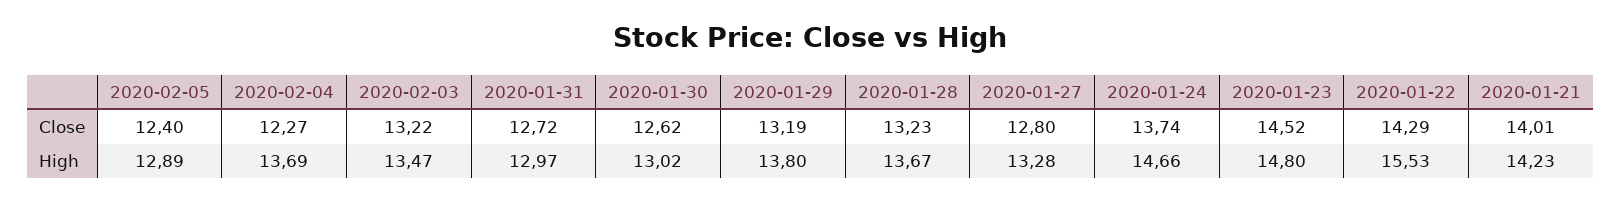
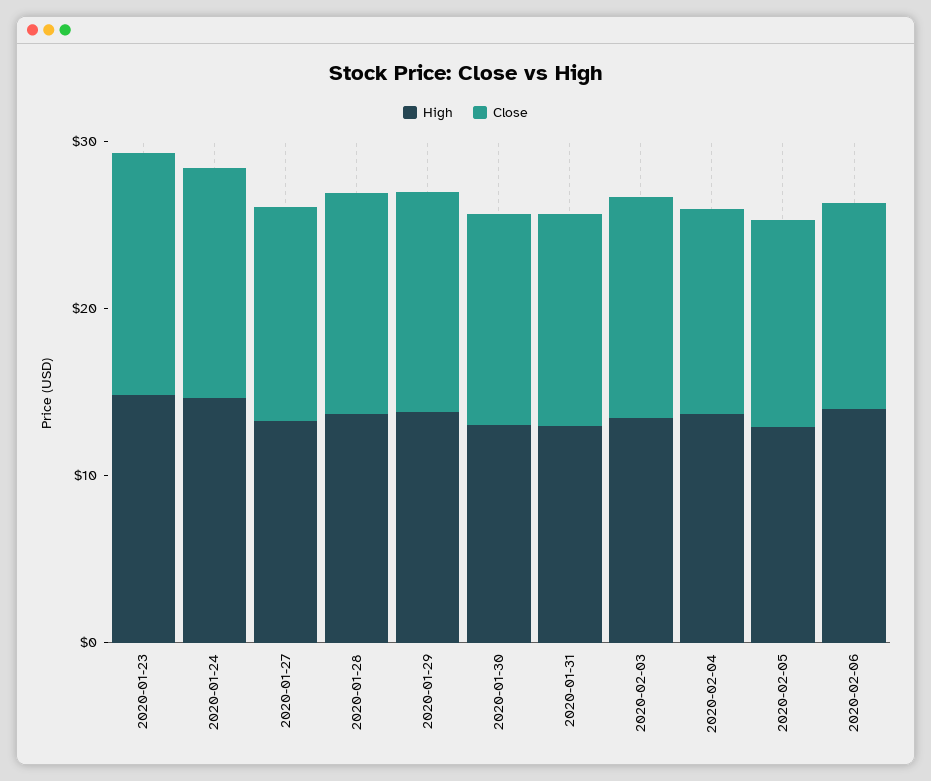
Close, 2020-01-22: 14.29 -> none
Close, 2020-01-21: 14.01 -> none
High, 2020-01-22: 15.53 -> none
High, 2020-01-21: 14.23 -> none
High, 2020-02-06: none -> 14
Close, 2020-02-06: none -> 12

